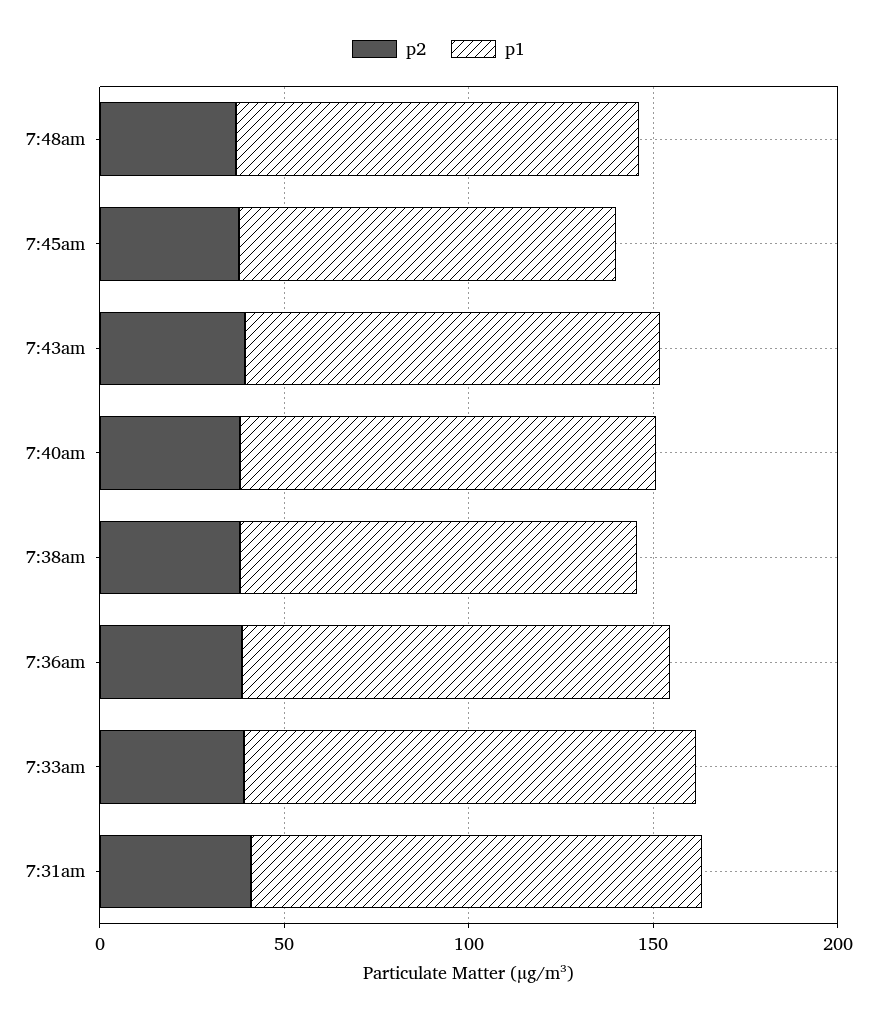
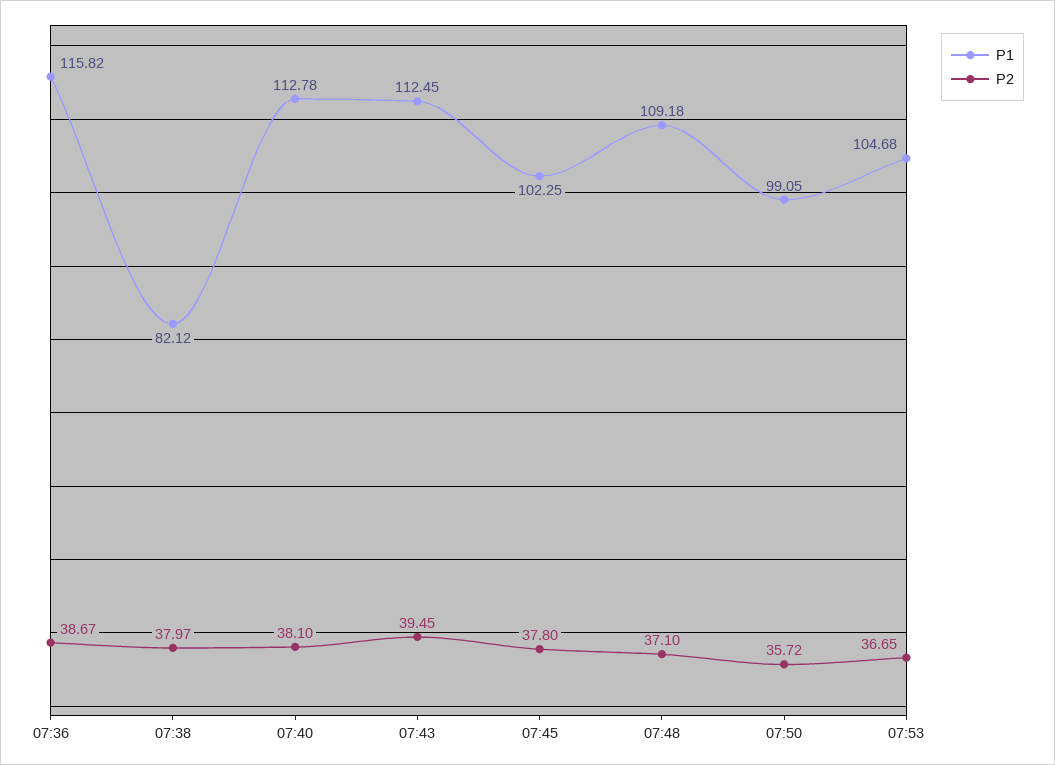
p1, 7:38am: 110 -> 82.12
p2, 7:33am: 40 -> none
p1, 7:33am: 120 -> none
p2, 7:31am: 40 -> none
p1, 7:31am: 120 -> none
p1, 07:50: none -> 99.05
p2, 07:50: none -> 35.72
p1, 07:53: none -> 104.68
p2, 07:53: none -> 36.65

